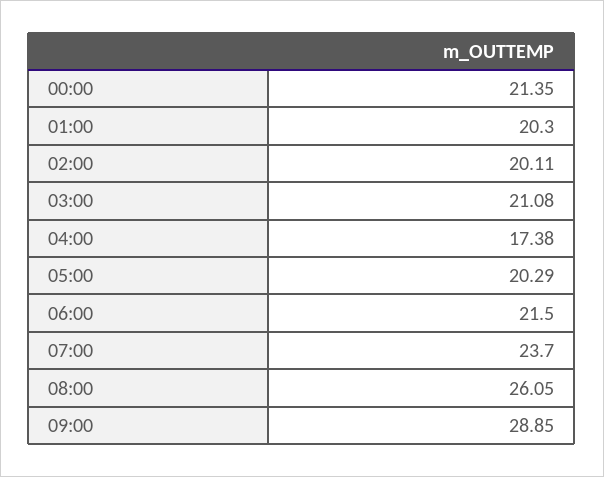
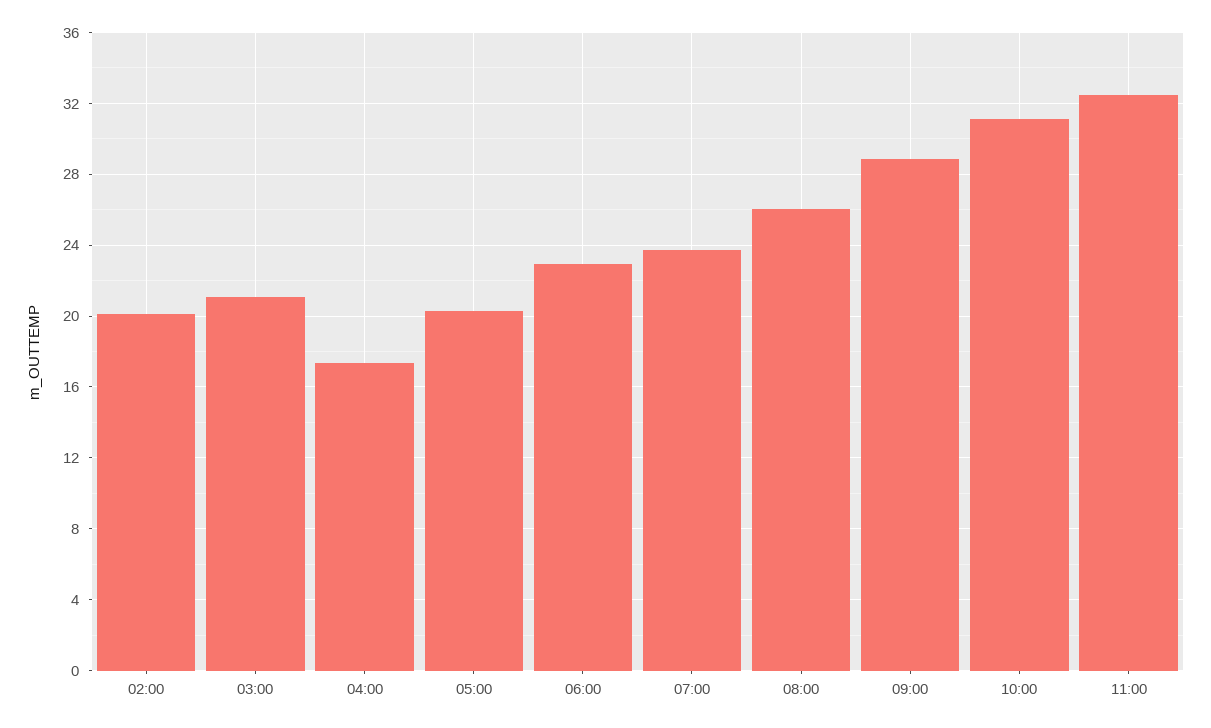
00:00: 21.35 -> none
01:00: 20.3 -> none
06:00: 21.5 -> 23
10:00: none -> 31
11:00: none -> 32.5

